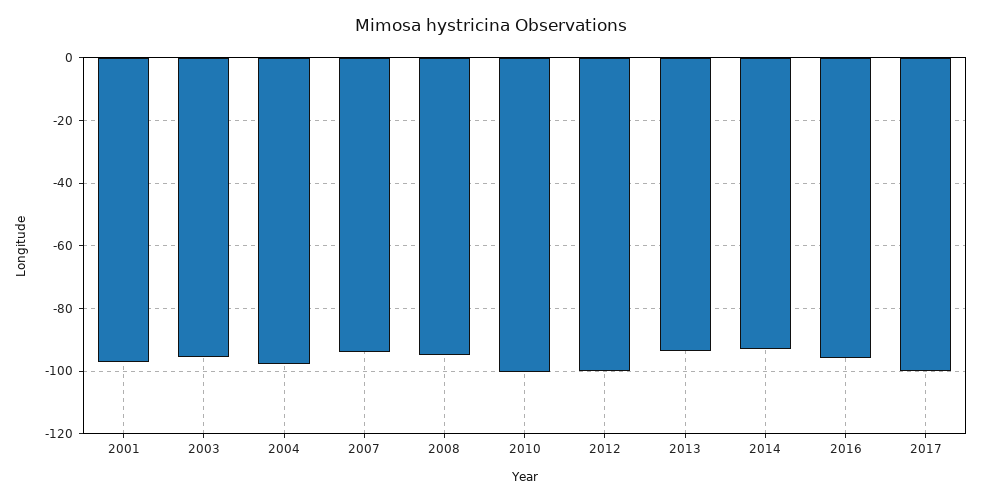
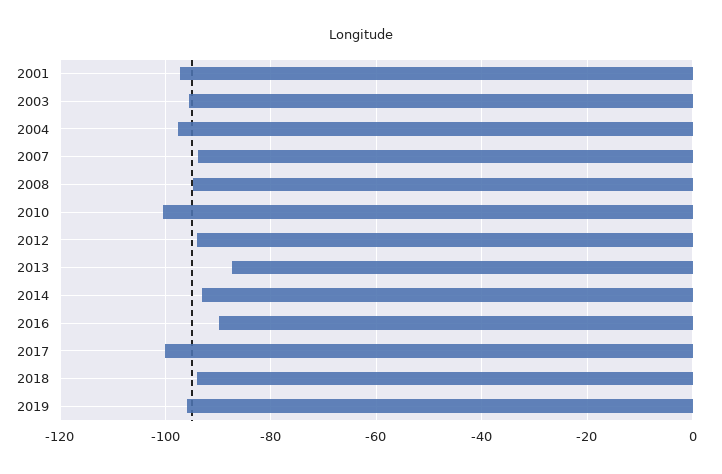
2012: -100 -> -94
2013: -94 -> -88
2016: -96 -> -90
2018: none -> -94
2019: none -> -96

